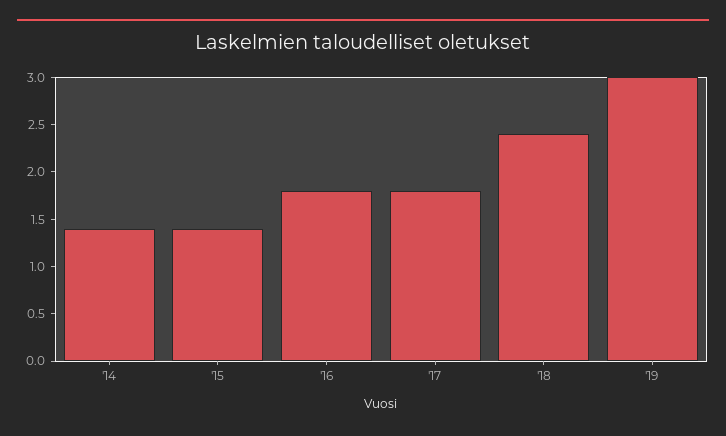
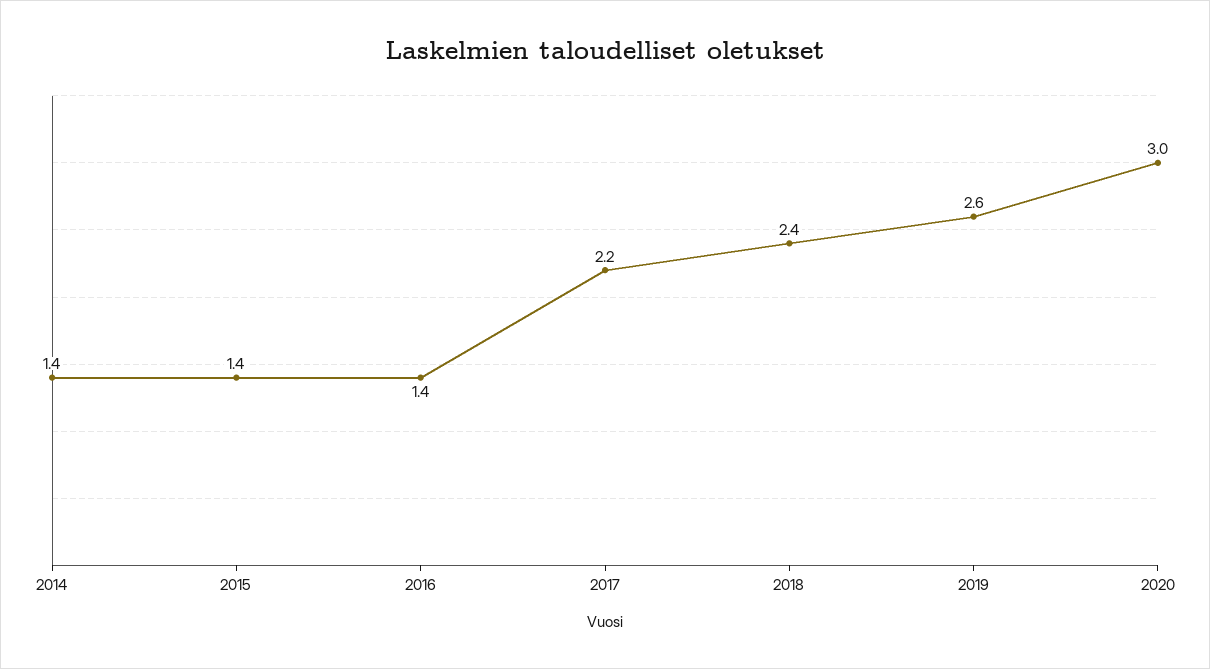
'16: 1.8 -> 1.4
'17: 1.8 -> 2.2
'19: 3 -> 2.6
2020: none -> 3

